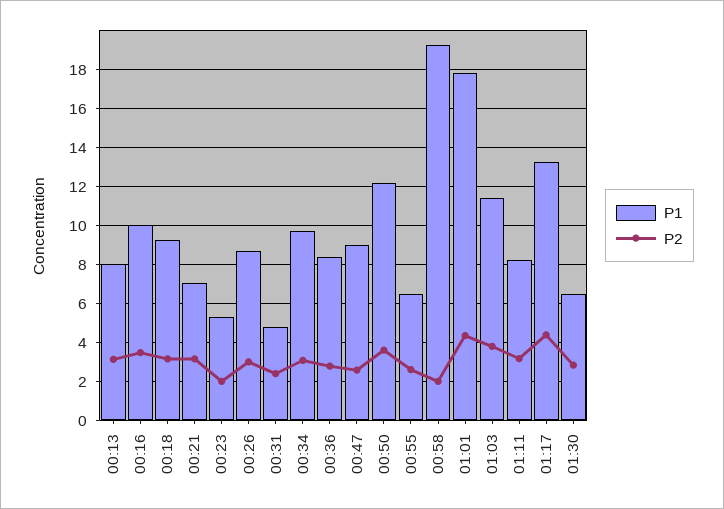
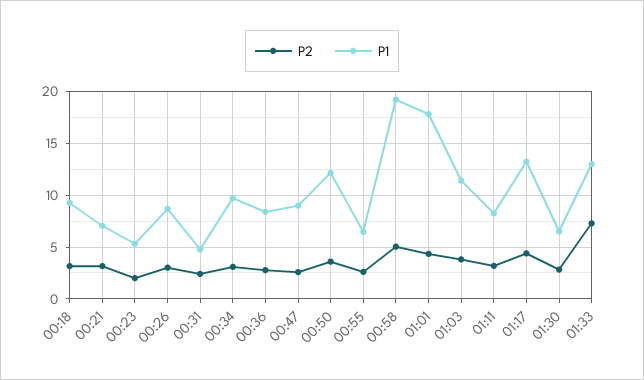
P1, 00:13: 8 -> none
P2, 00:13: 3 -> none
P1, 00:16: 10 -> none
P2, 00:16: 3.5 -> none
P2, 00:58: 2 -> 5
P2, 01:33: none -> 7
P1, 01:33: none -> 13

